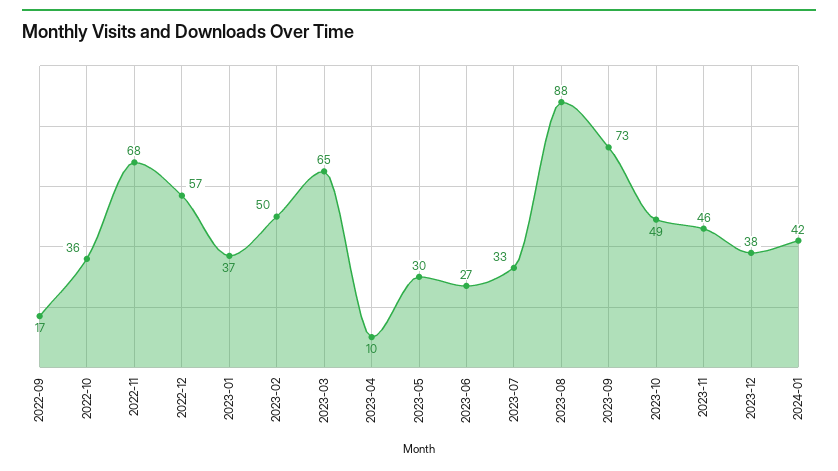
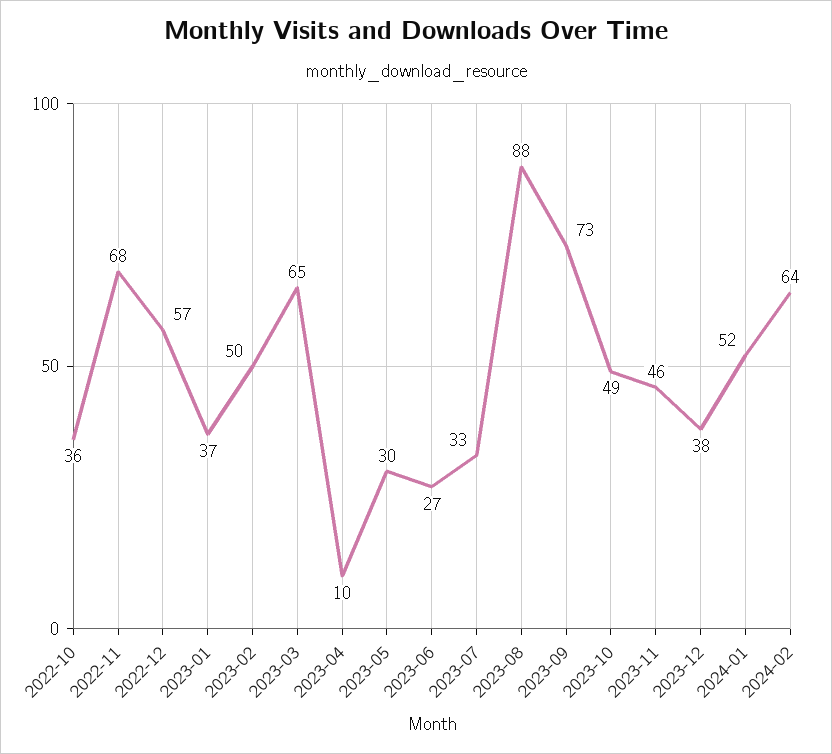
2022-09: 17 -> none
2024-01: 42 -> 52
2024-02: none -> 64

